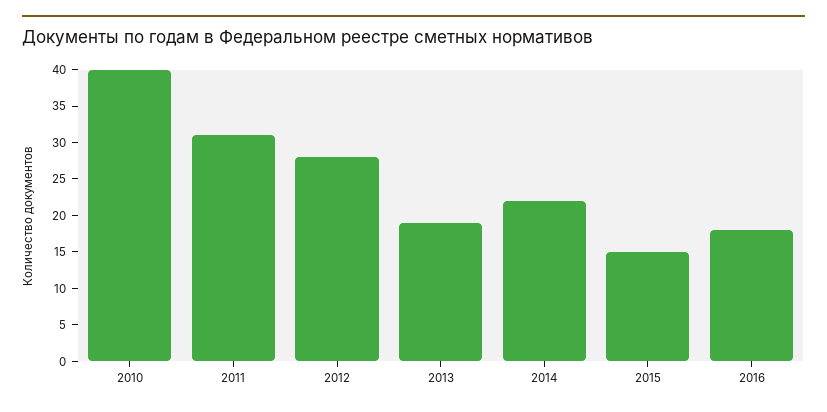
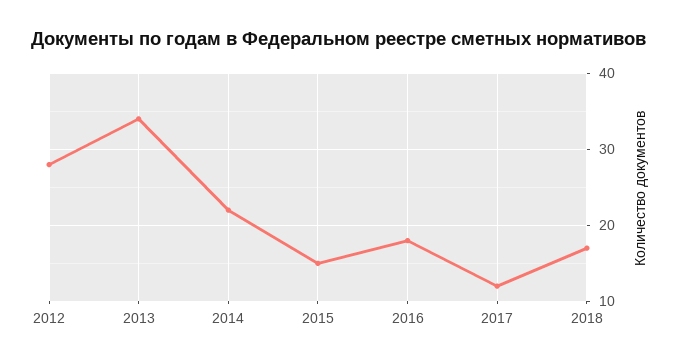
2010: 40 -> none
2011: 30 -> none
2013: 20 -> 34
2017: none -> 12
2018: none -> 17

